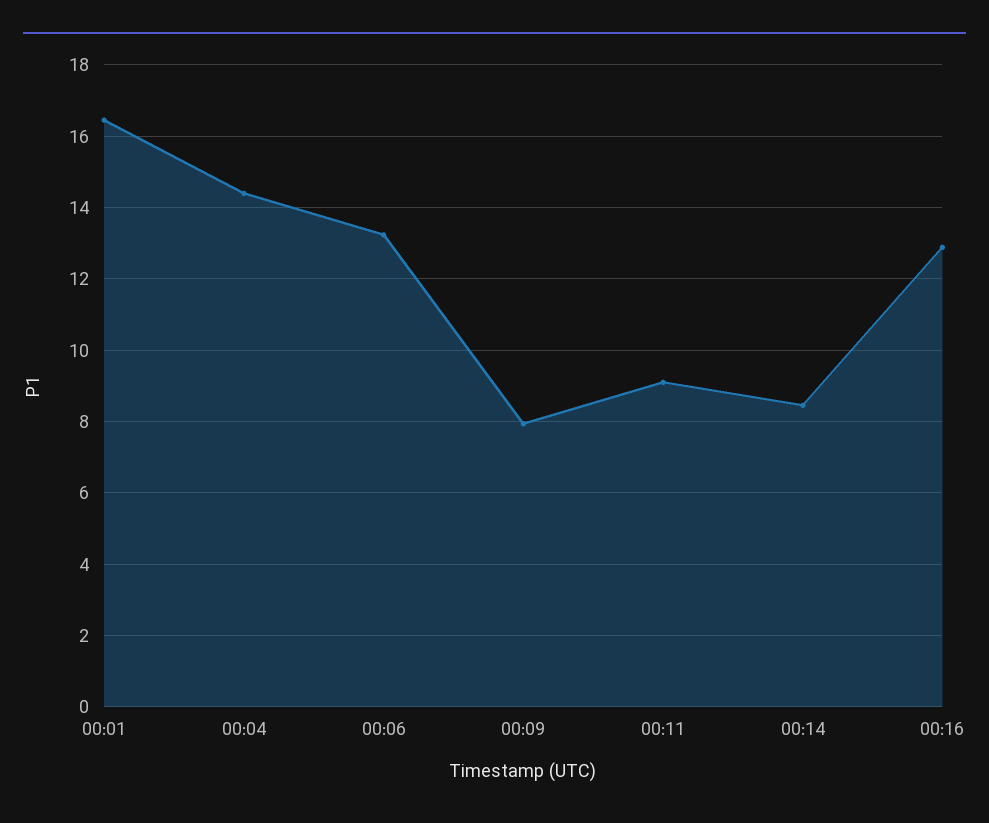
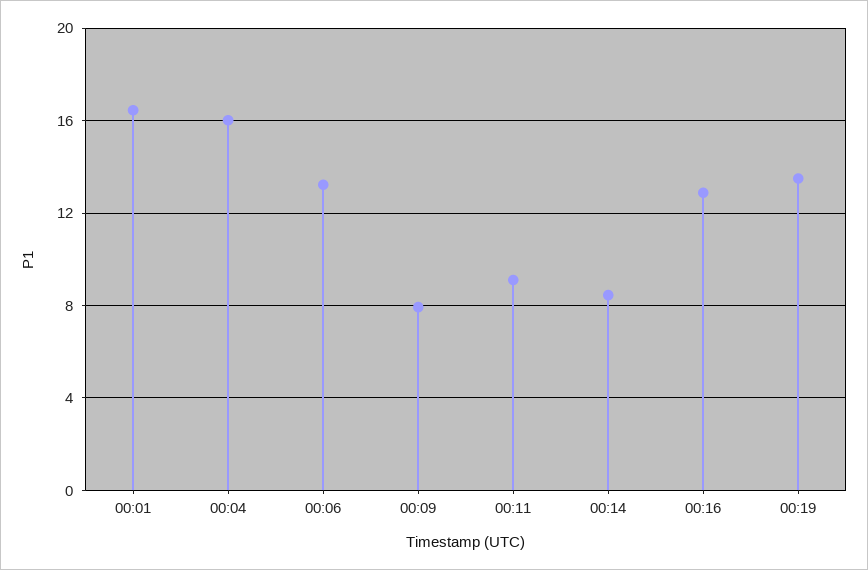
00:04: 14.4 -> 16
00:19: none -> 13.5

